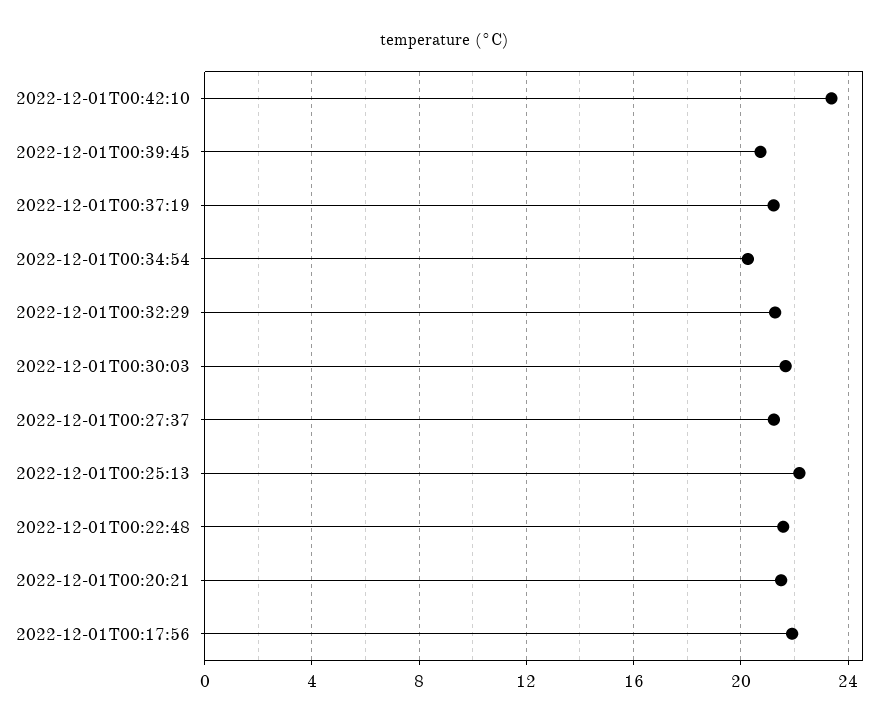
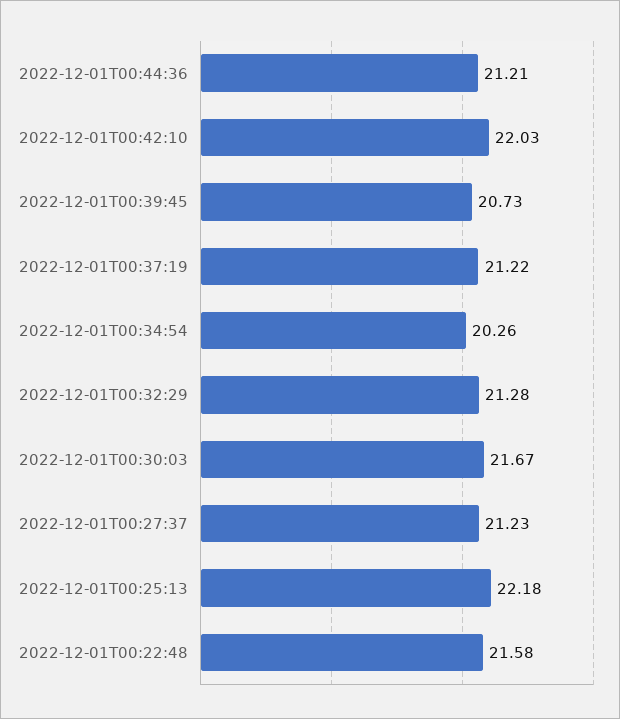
2022-12-01T00:42:10: 23.5 -> 22.03
2022-12-01T00:20:21: 21.5 -> none
2022-12-01T00:17:56: 22 -> none
2022-12-01T00:44:36: none -> 21.21

